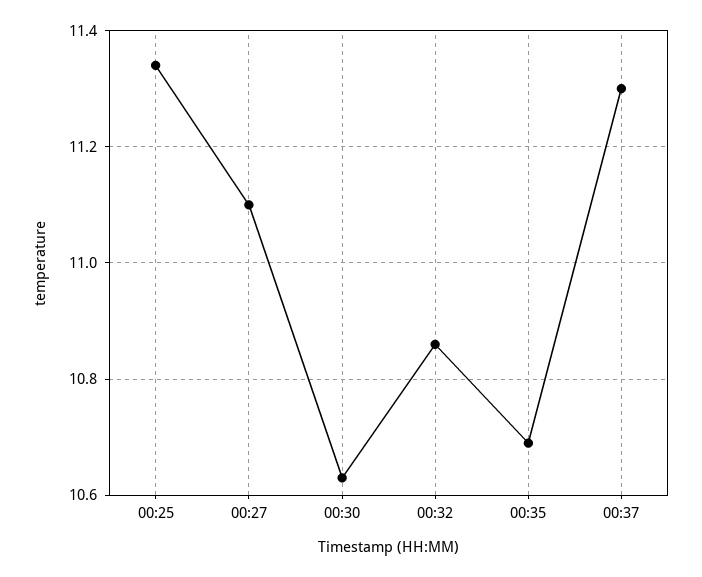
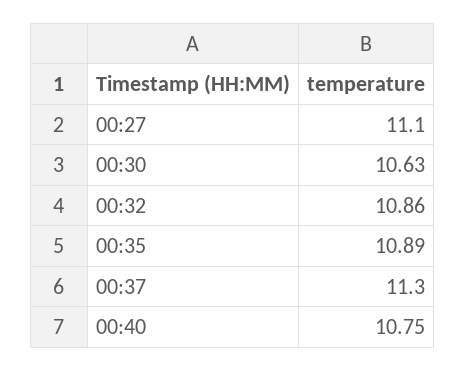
00:25: 11.35 -> none
00:35: 10.7 -> 10.89
00:40: none -> 10.75

